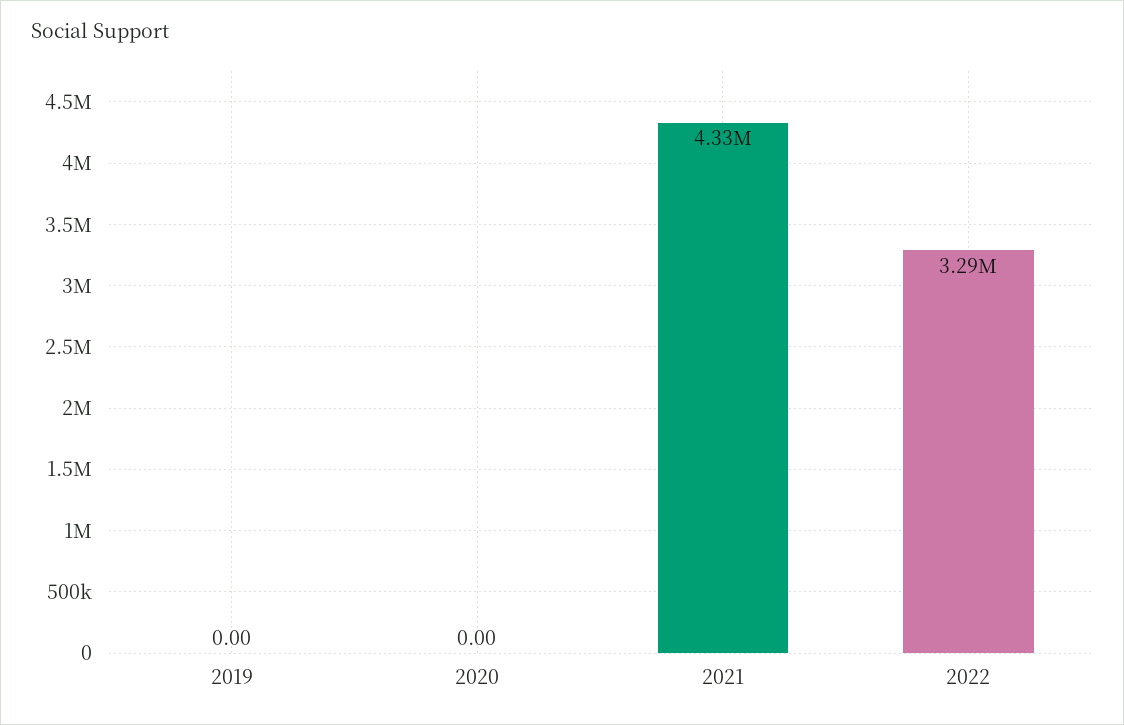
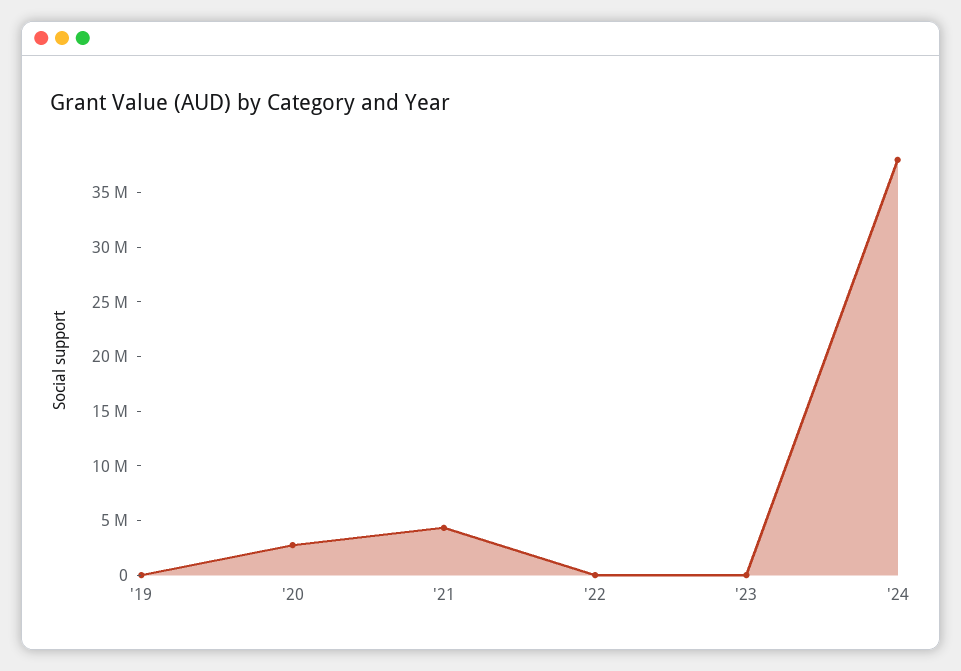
2020: 0 -> 3000000
2022: 3290000 -> 0
'23: none -> 0
'24: none -> 38000000

